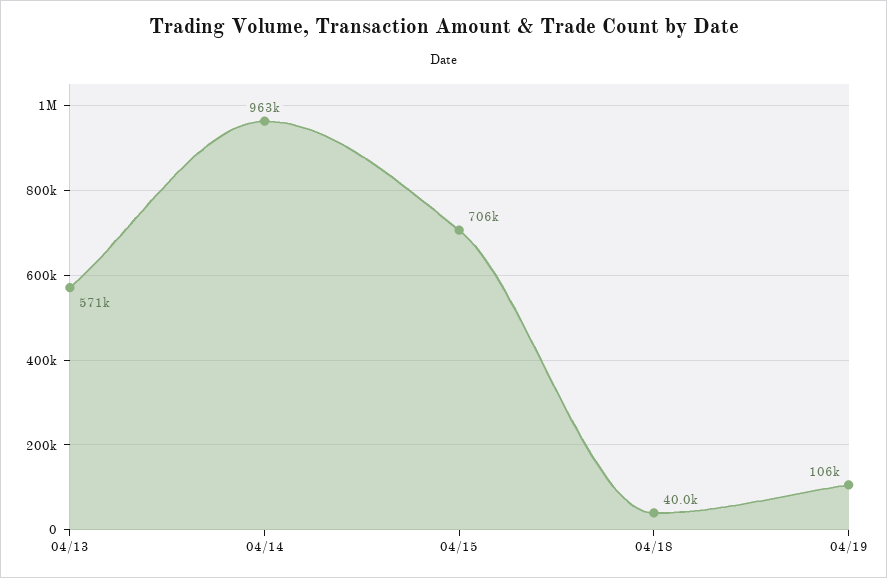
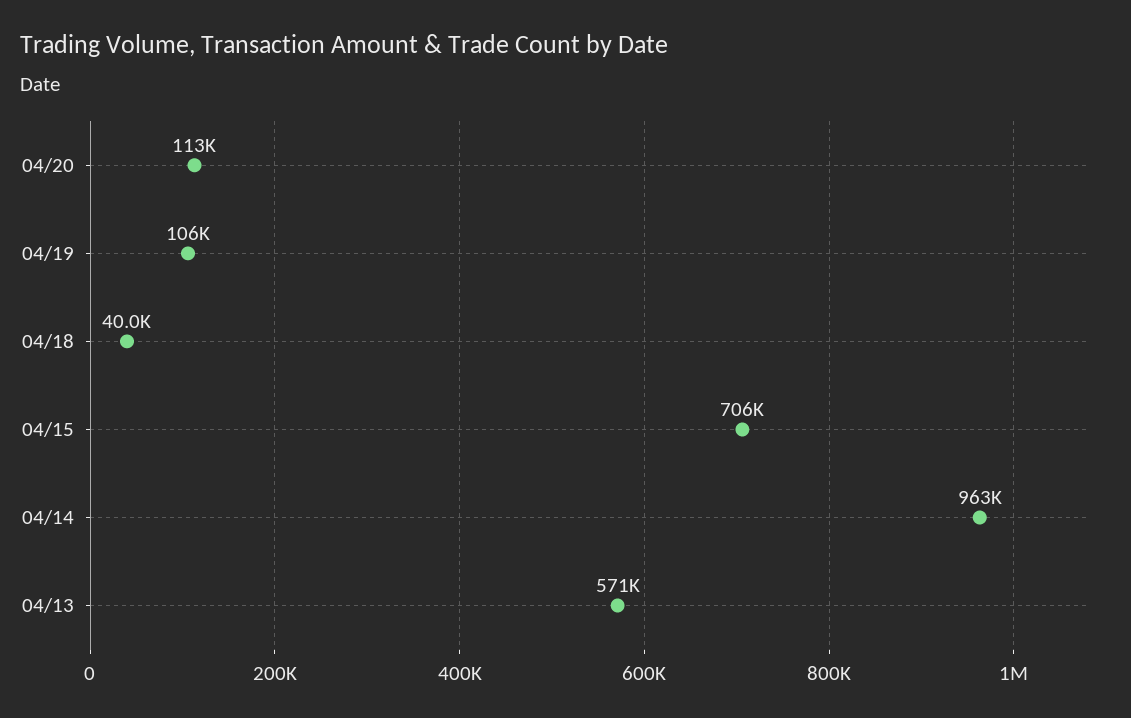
04/20: none -> 113000

